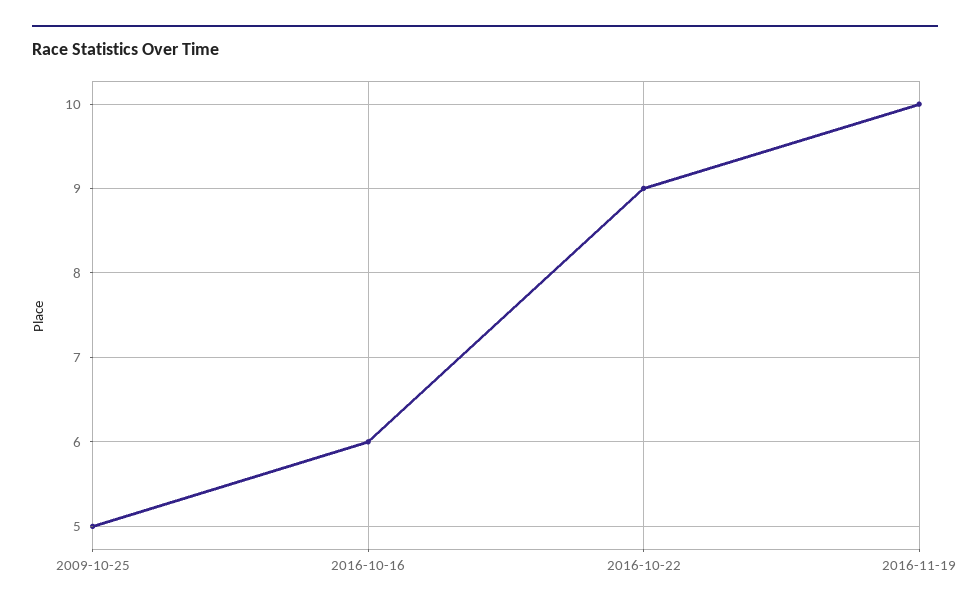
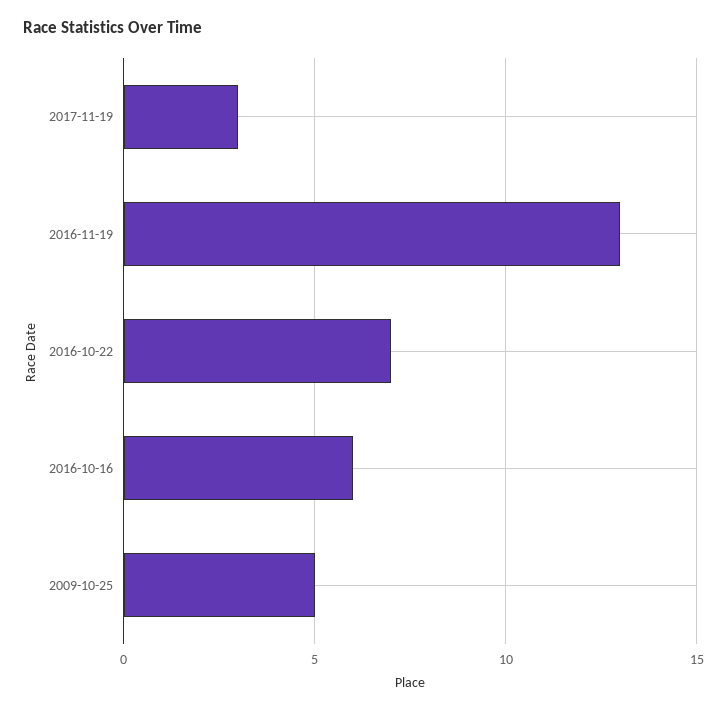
2016-10-22: 9 -> 7
2016-11-19: 10 -> 13
2017-11-19: none -> 3

